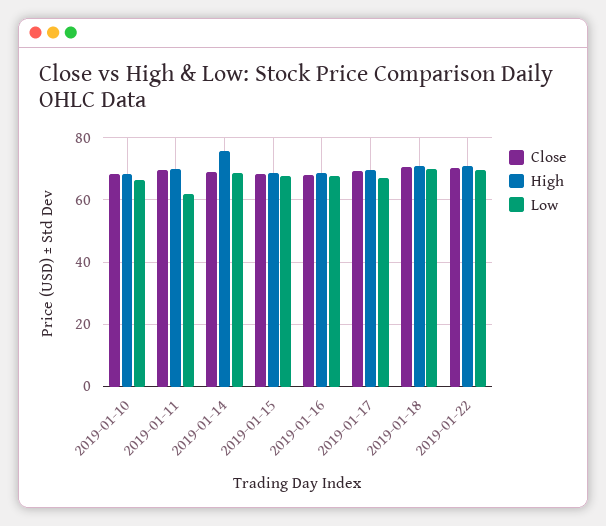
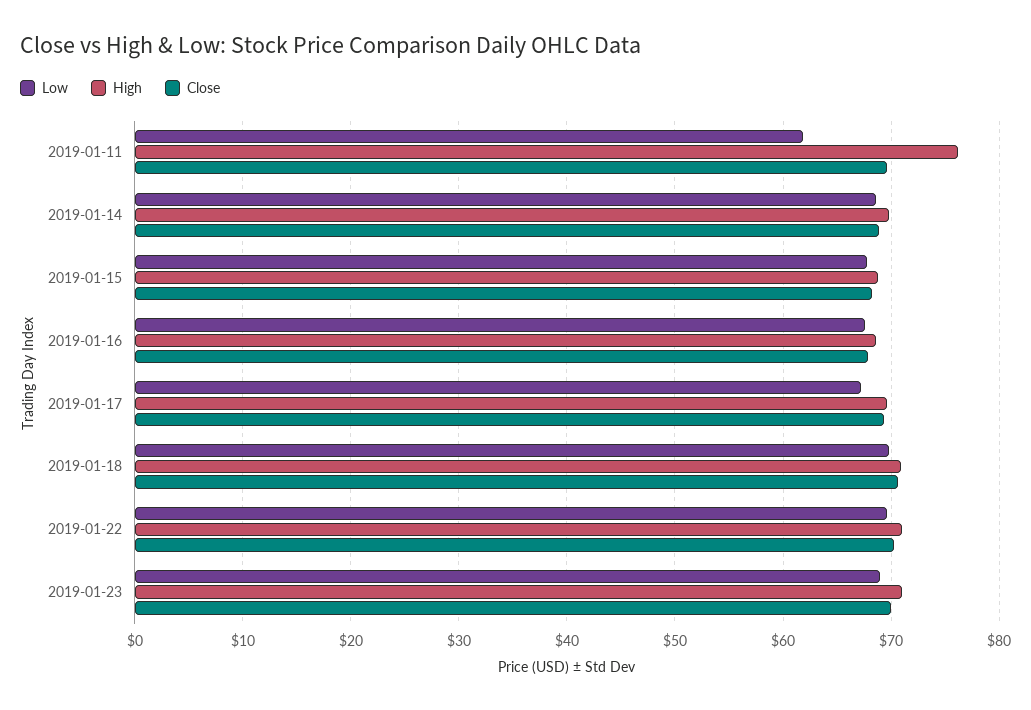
Close, 2019-01-10: 68 -> none
High, 2019-01-10: 68 -> none
Low, 2019-01-10: 66 -> none
High, 2019-01-11: 70 -> 76
High, 2019-01-14: 76 -> 70
Low, 2019-01-23: none -> 69
High, 2019-01-23: none -> 71
Close, 2019-01-23: none -> 70

